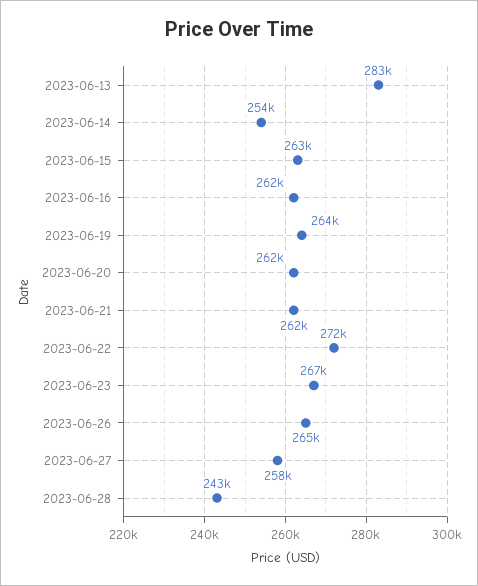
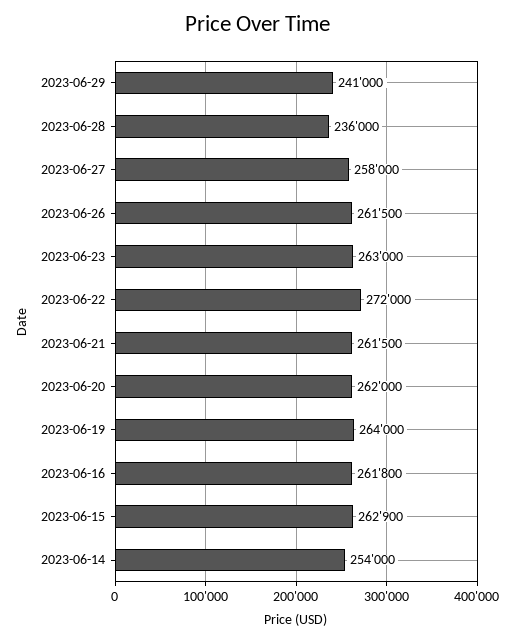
2023-06-13: 283000 -> none
2023-06-23: 267000 -> 263000
2023-06-26: 265000 -> 261500
2023-06-28: 243000 -> 236000
2023-06-29: none -> 241000

